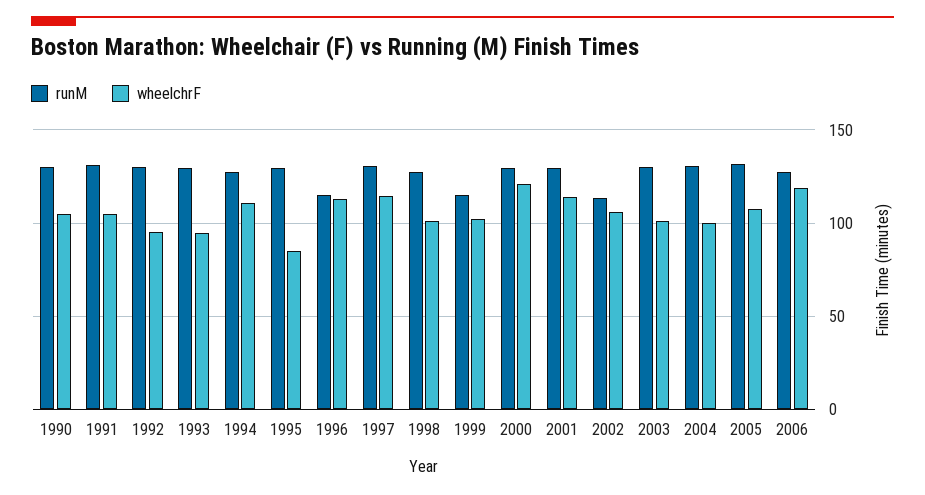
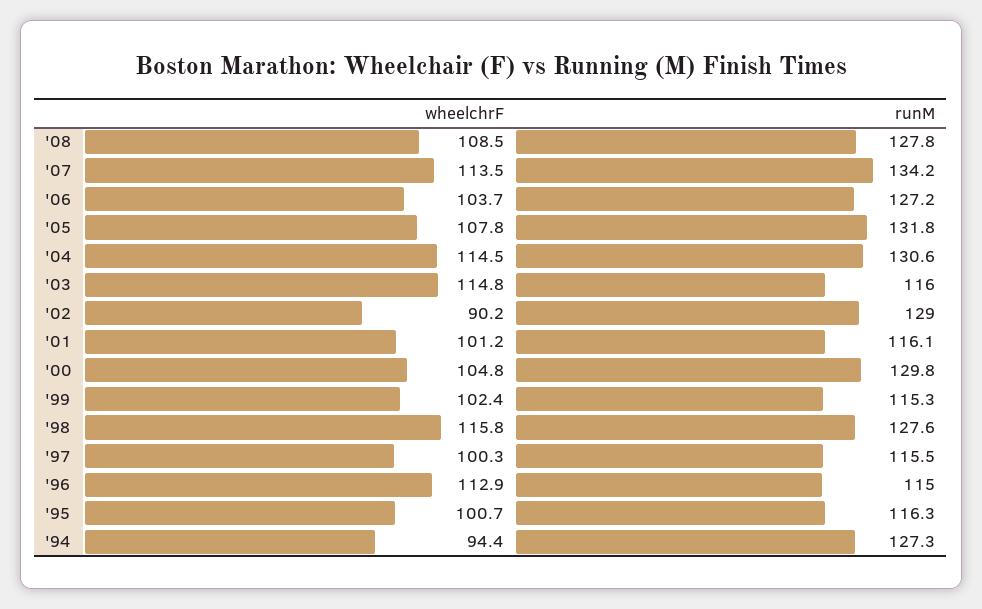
runM, 1990: 130 -> none
wheelchrF, 1990: 105 -> none
runM, 1991: 130 -> none
wheelchrF, 1991: 105 -> none
runM, 1992: 130 -> none
wheelchrF, 1992: 95 -> none
runM, 1993: 130 -> none
wheelchrF, 1993: 95 -> none
wheelchrF, 1994: 110 -> 94.4
runM, 1995: 130 -> 116.3
wheelchrF, 1995: 85 -> 100.7
runM, 1997: 130 -> 115.5
wheelchrF, 1997: 115 -> 100.3
wheelchrF, 1998: 100 -> 115.8
wheelchrF, 2000: 120 -> 104.8
runM, 2001: 130 -> 116.1
wheelchrF, 2001: 115 -> 101.2
runM, 2002: 115 -> 129
wheelchrF, 2002: 105 -> 90.2
runM, 2003: 130 -> 116
wheelchrF, 2003: 100 -> 114.8
wheelchrF, 2004: 100 -> 114.5
wheelchrF, 2006: 120 -> 103.7
wheelchrF, '08: none -> 108.5
runM, '08: none -> 127.8
wheelchrF, '07: none -> 113.5
runM, '07: none -> 134.2

